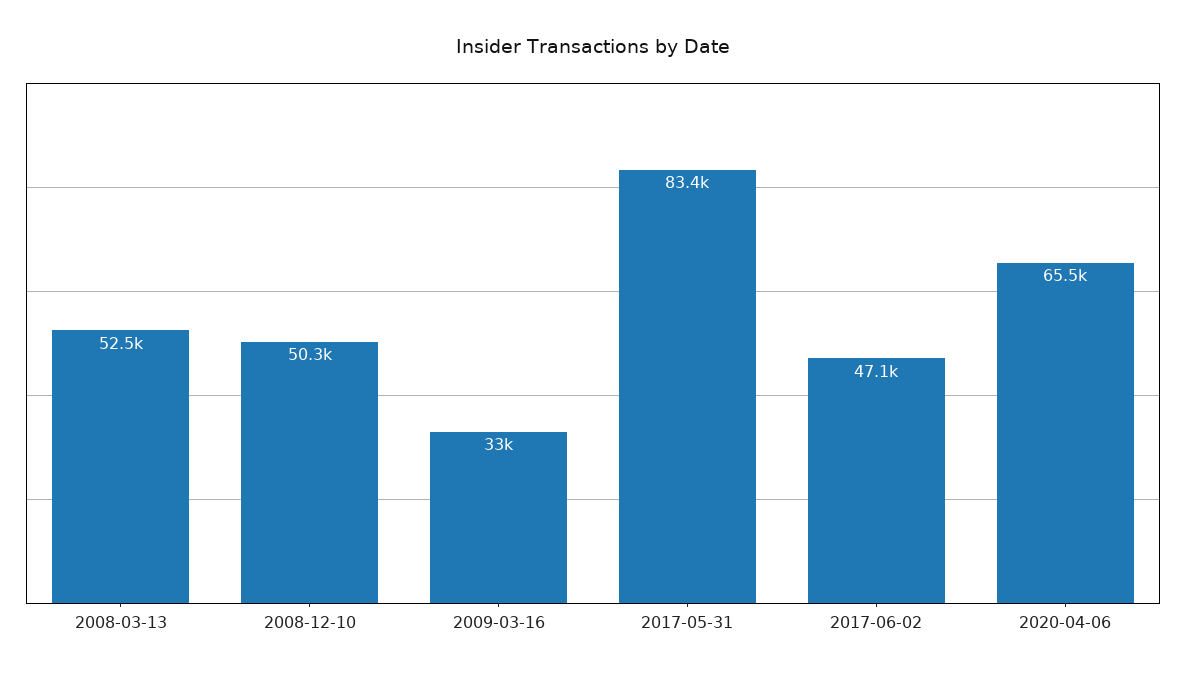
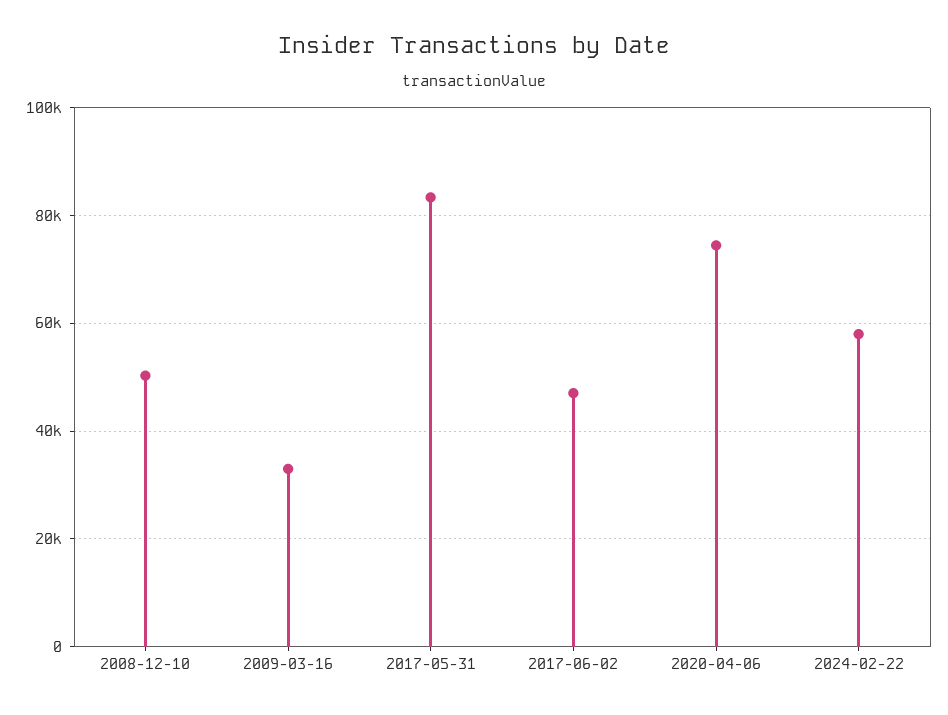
2008-03-13: 52500 -> none
2020-04-06: 65500 -> 74000
2024-02-22: none -> 58000

